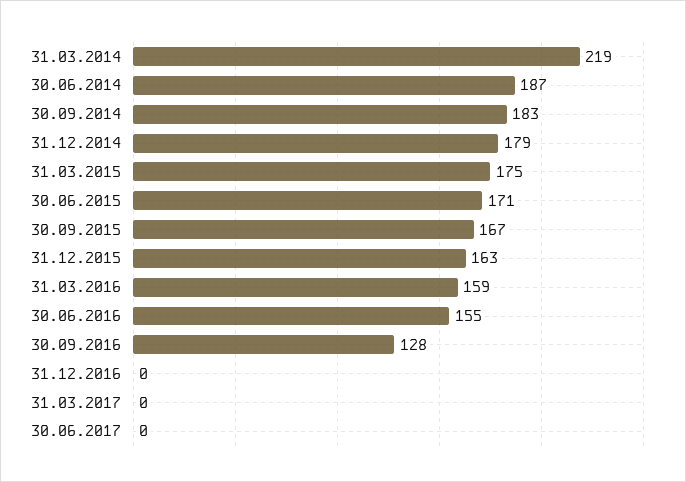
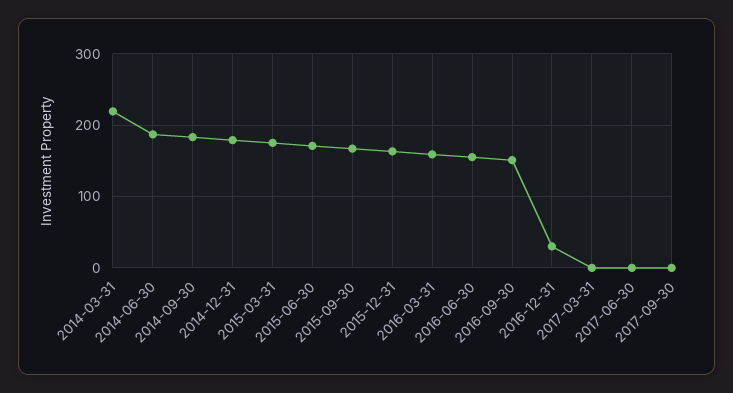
30.09.2016: 128 -> 150
31.12.2016: 0 -> 30
2017-09-30: none -> 0

